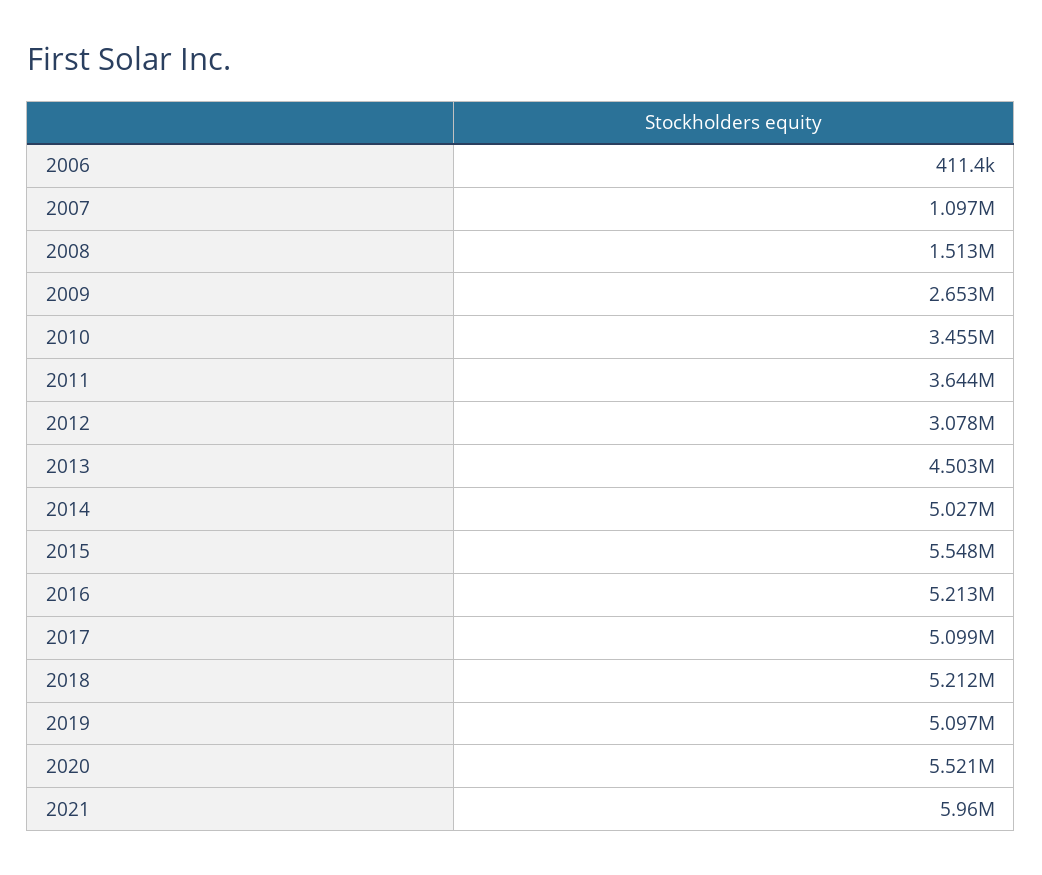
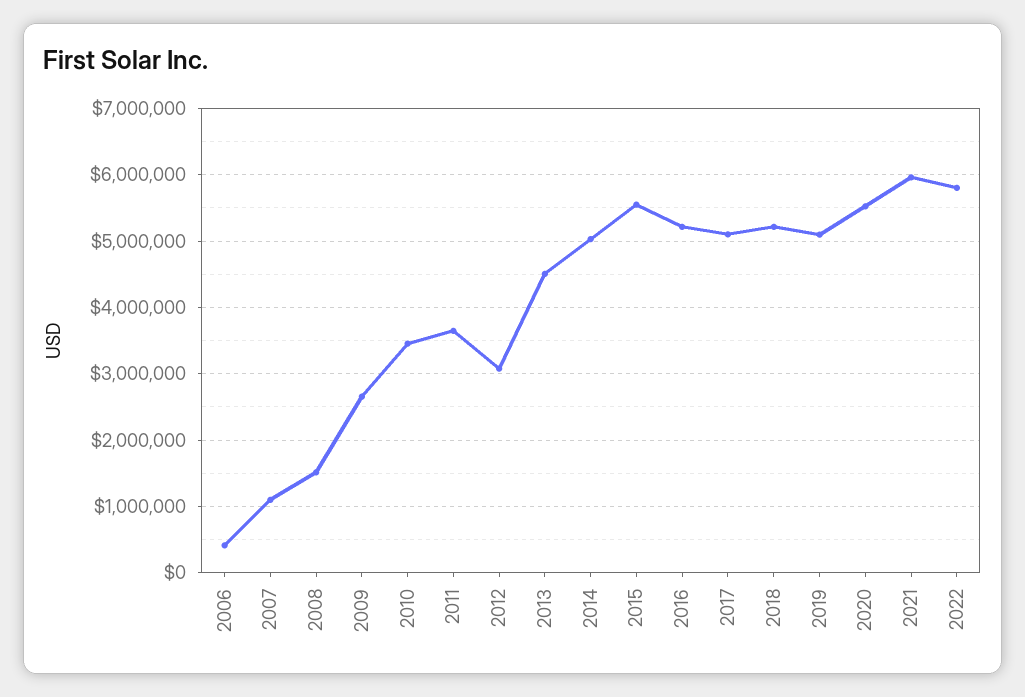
2022: none -> 5800000

